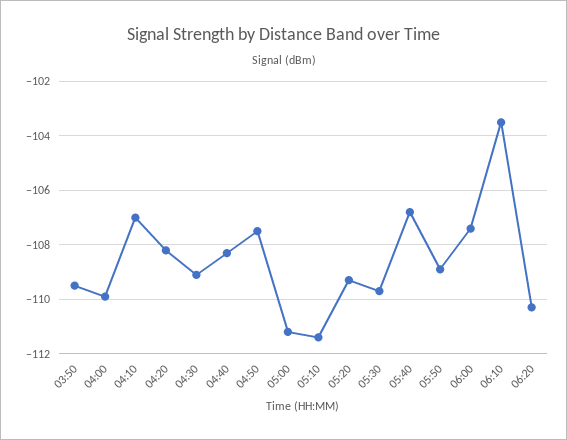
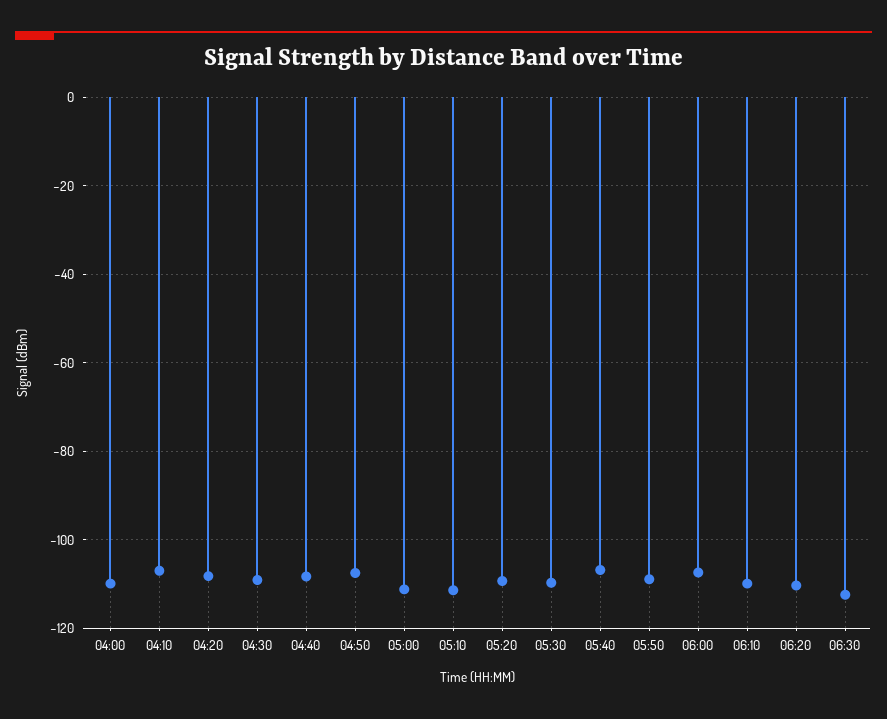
03:50: -109.5 -> none
06:10: -103.5 -> -110
06:30: none -> -112

